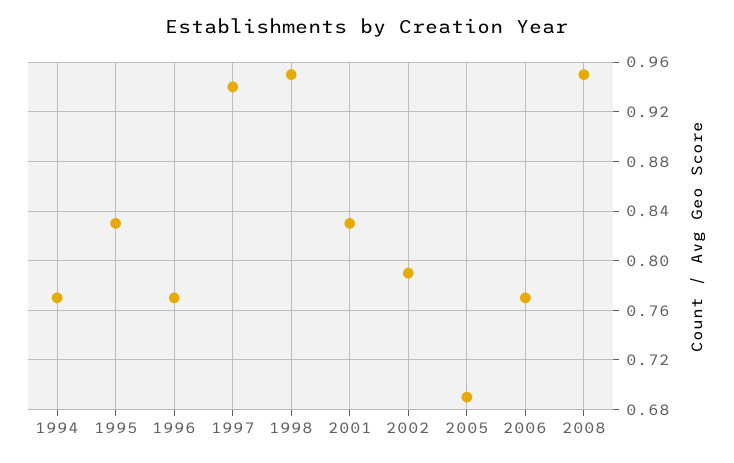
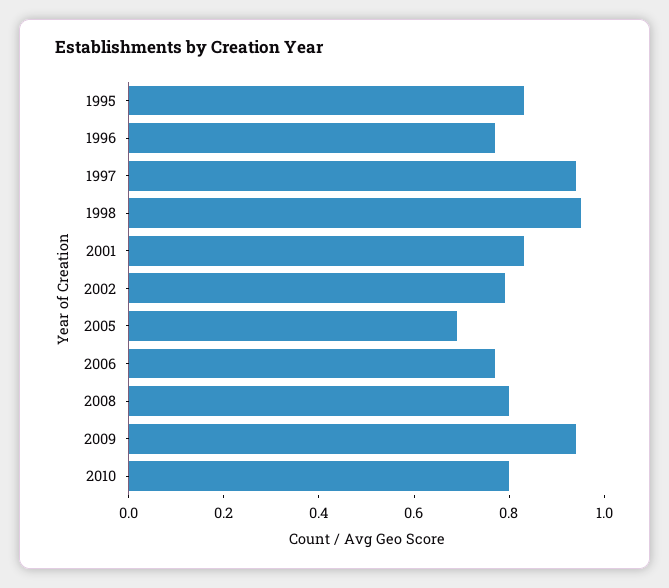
1994: 0.77 -> none
2008: 0.95 -> 0.8
2009: none -> 0.95
2010: none -> 0.8

